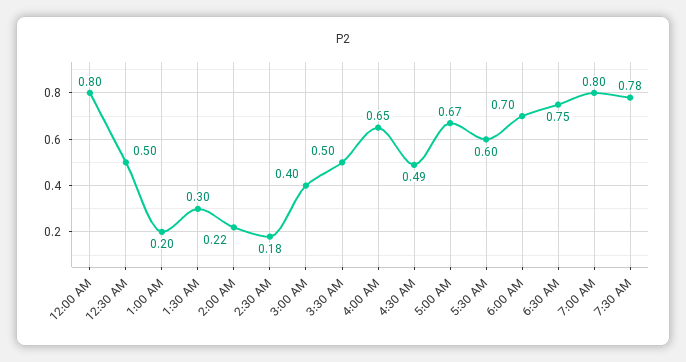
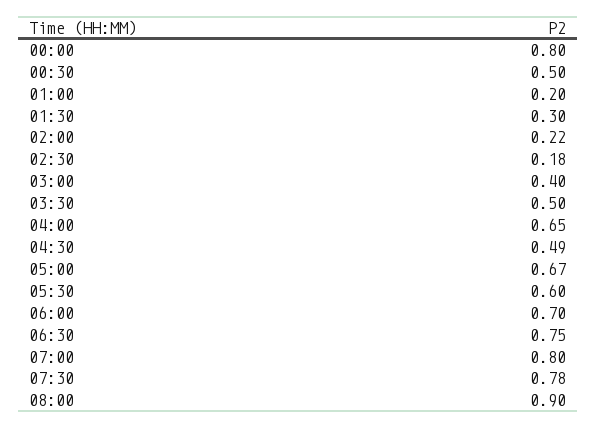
08:00: none -> 0.9

